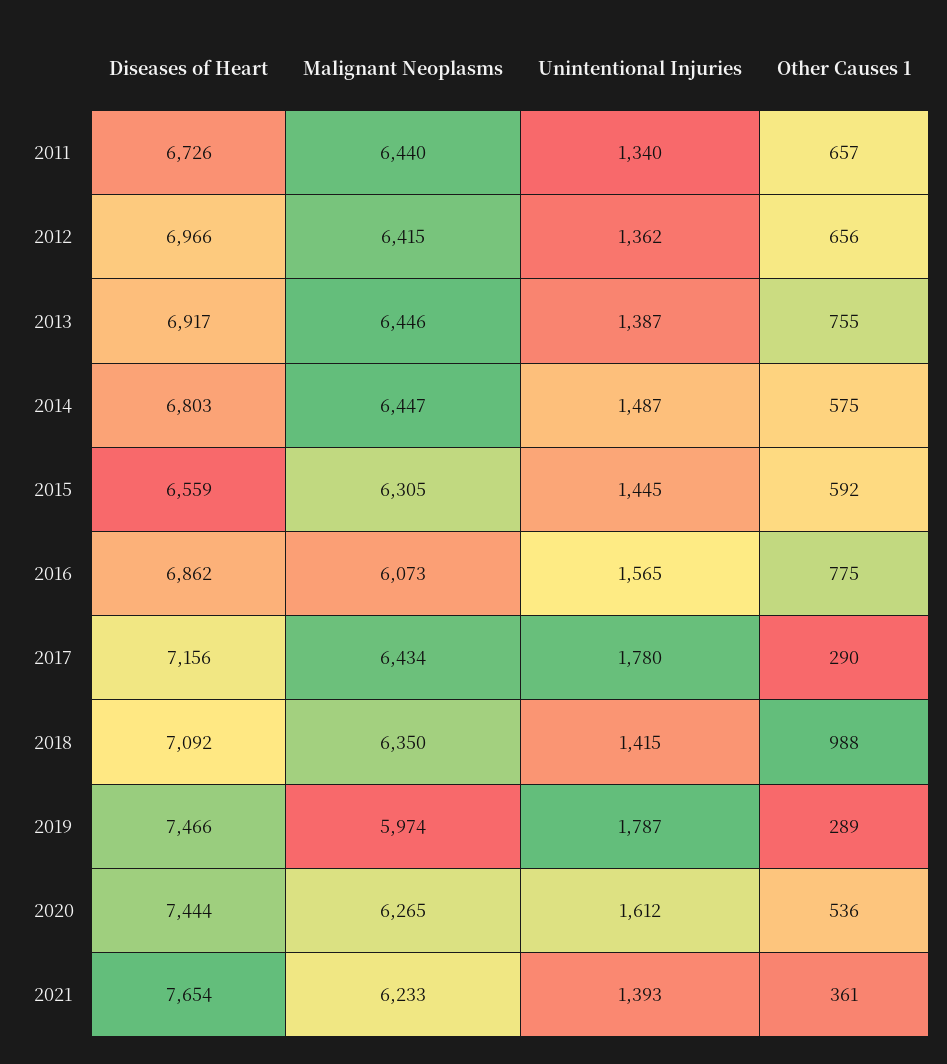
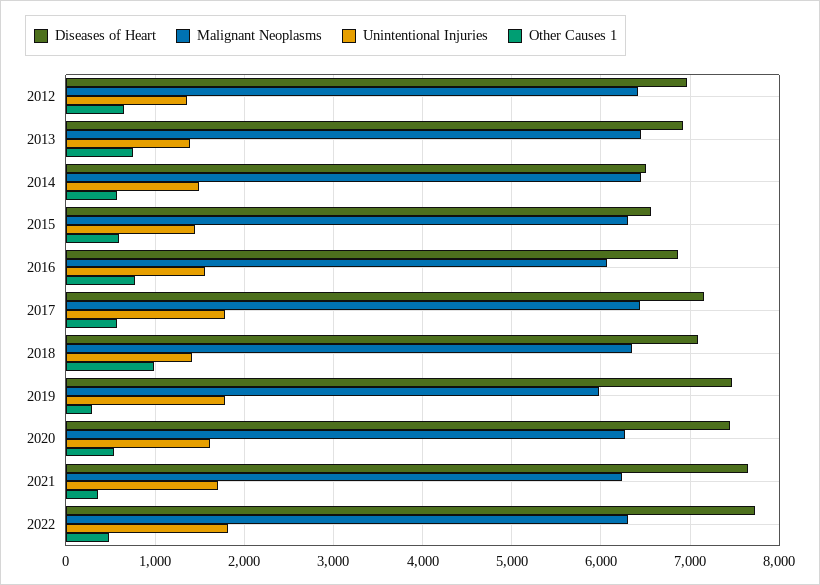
Diseases of Heart, 2011: 6726 -> none
Malignant Neoplasms, 2011: 6440 -> none
Unintentional Injuries, 2011: 1340 -> none
Other Causes 1, 2011: 657 -> none
Diseases of Heart, 2014: 6803 -> 6500
Other Causes 1, 2017: 290 -> 600
Unintentional Injuries, 2021: 1393 -> 1700
Diseases of Heart, 2022: none -> 7700
Malignant Neoplasms, 2022: none -> 6300
Unintentional Injuries, 2022: none -> 1800
Other Causes 1, 2022: none -> 500

